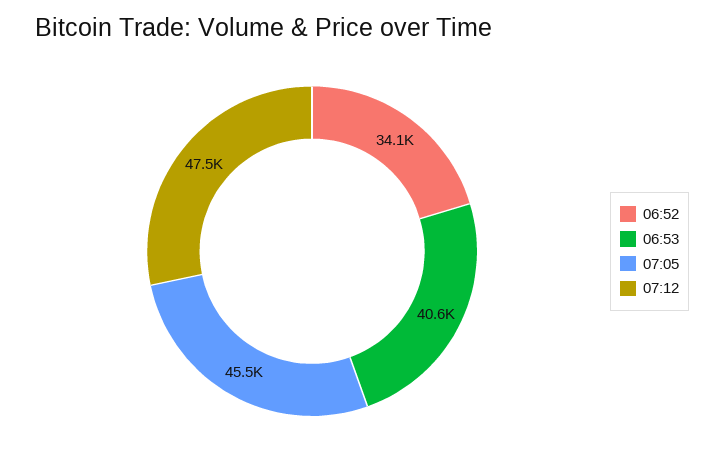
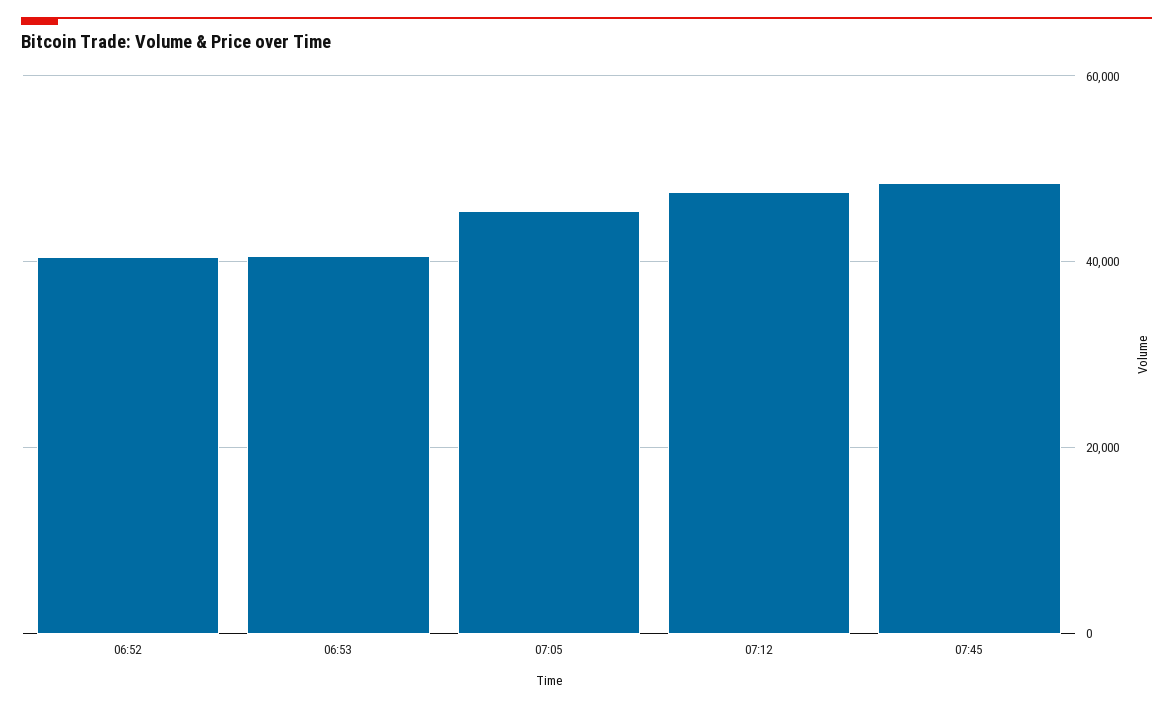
06:52: 34100 -> 40000
07:45: none -> 48000

